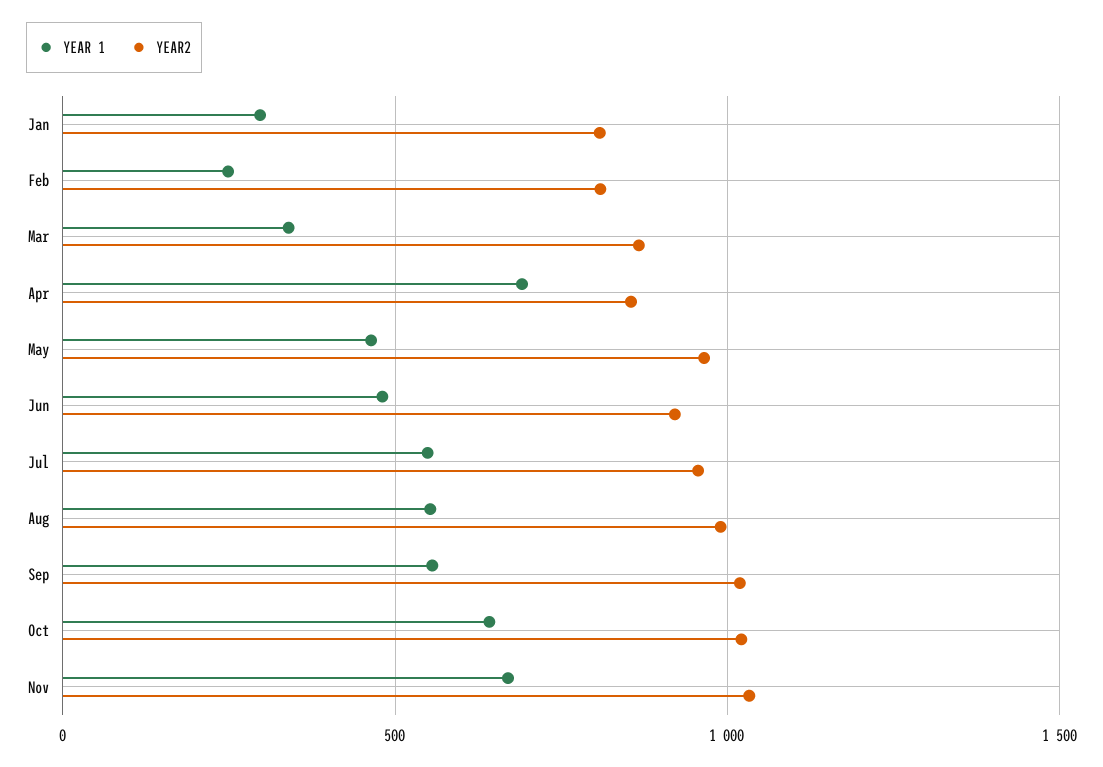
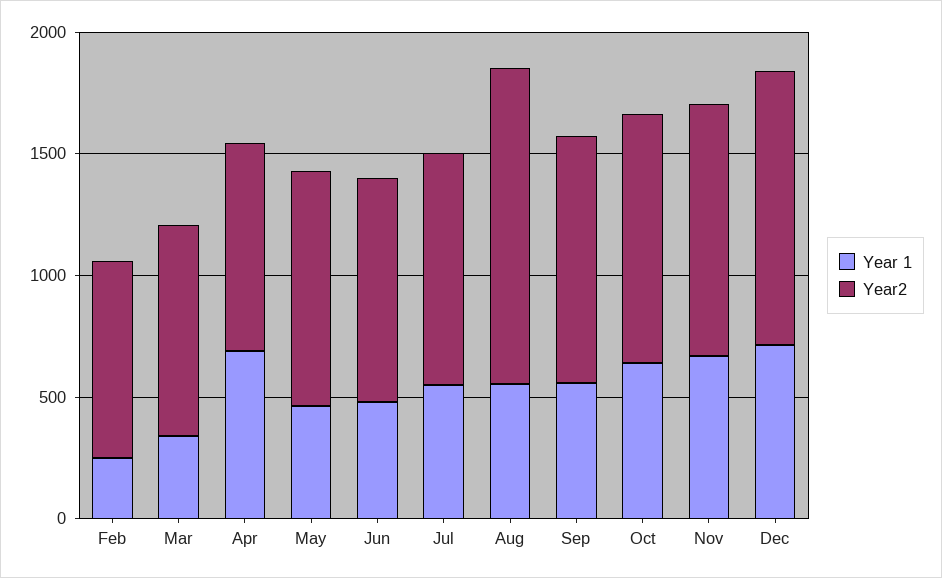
YEAR 1, Jan: 300 -> none
YEAR2, Jan: 800 -> none
YEAR2, Aug: 1000 -> 1300
YEAR 1, Dec: none -> 700
YEAR2, Dec: none -> 1100

